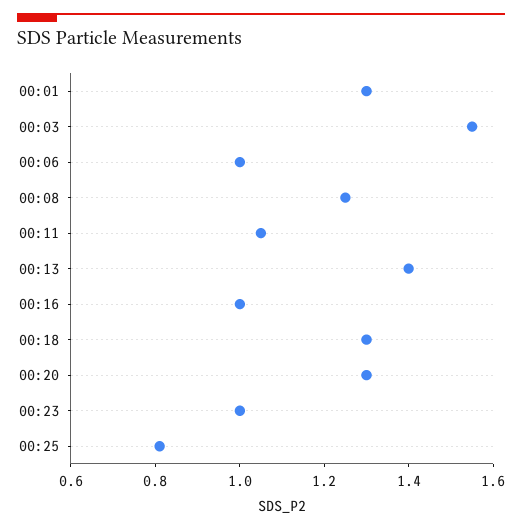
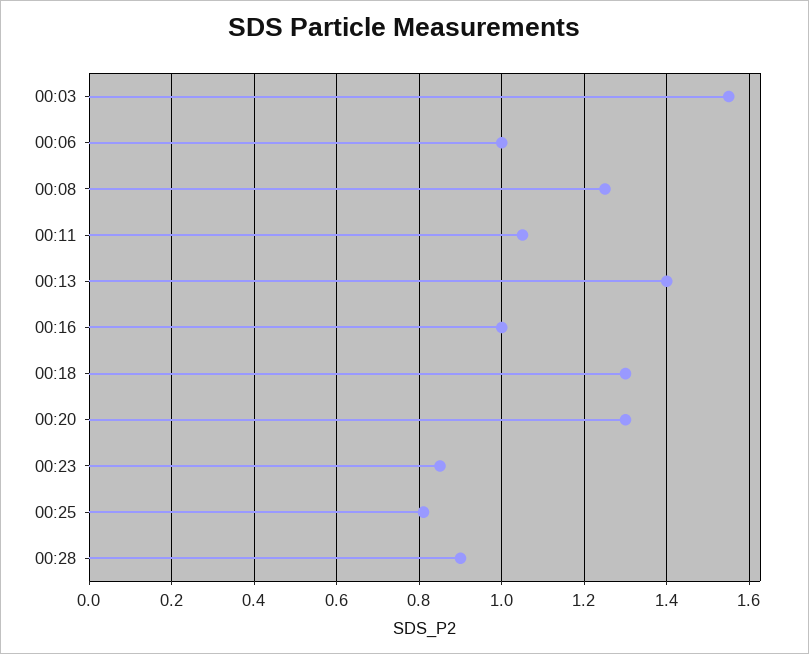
00:01: 1.3 -> none
00:23: 1 -> 0.85
00:28: none -> 0.9

